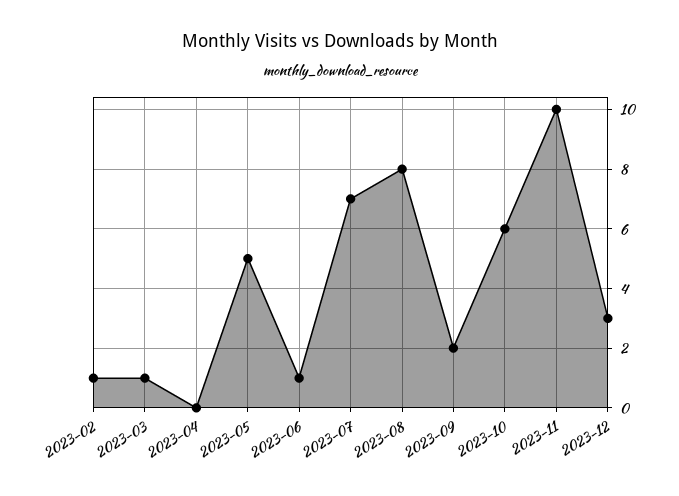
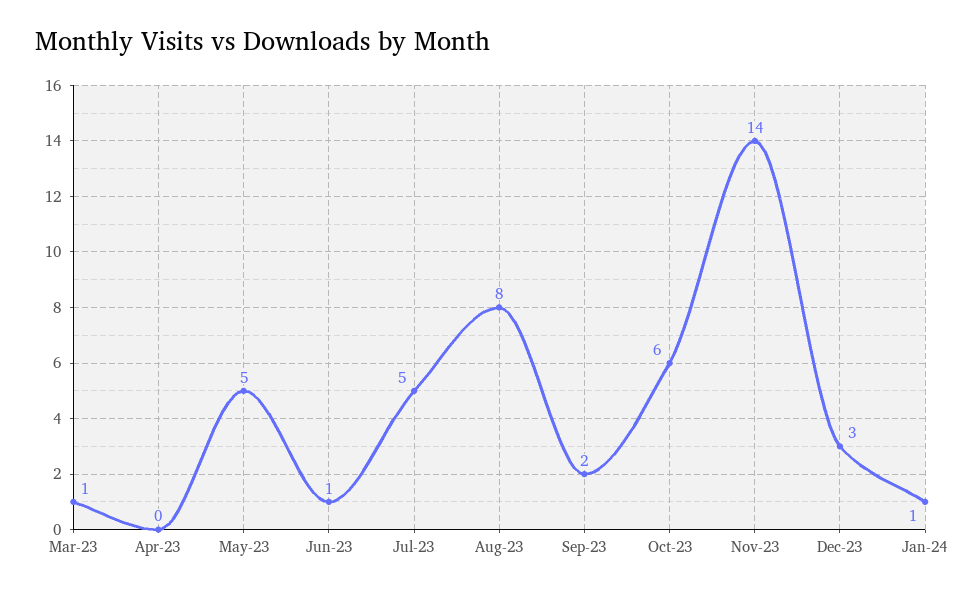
2023-02: 1 -> none
2023-07: 7 -> 5
2023-11: 10 -> 14
Jan-24: none -> 1

